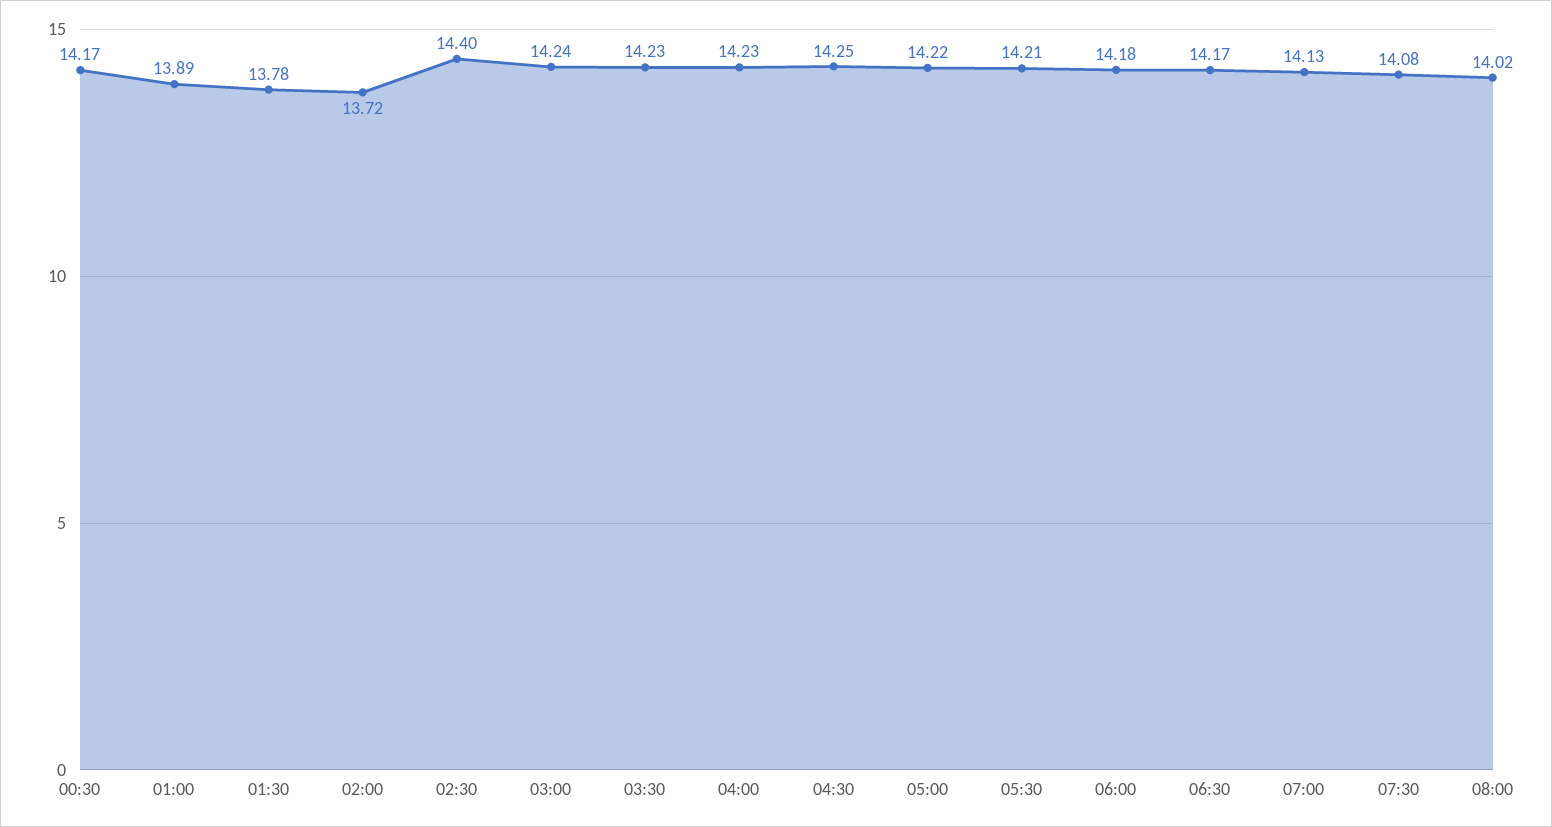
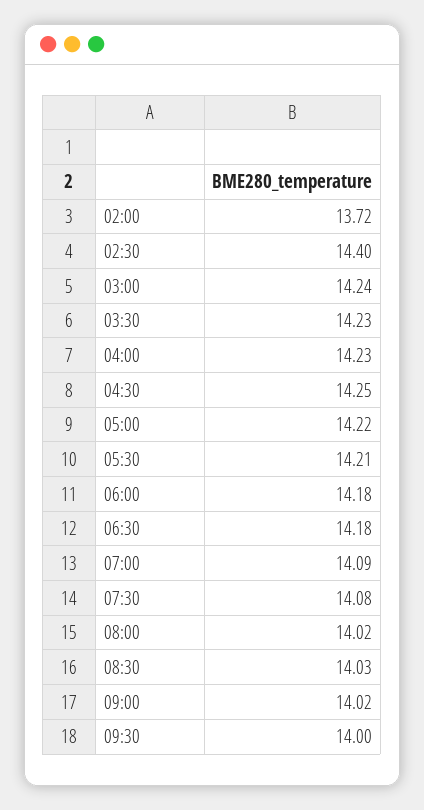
00:30: 14.17 -> none
01:00: 13.89 -> none
01:30: 13.78 -> none
06:30: 14.17 -> 14.18
07:00: 14.13 -> 14.09
08:30: none -> 14.03
09:00: none -> 14.02
09:30: none -> 14

